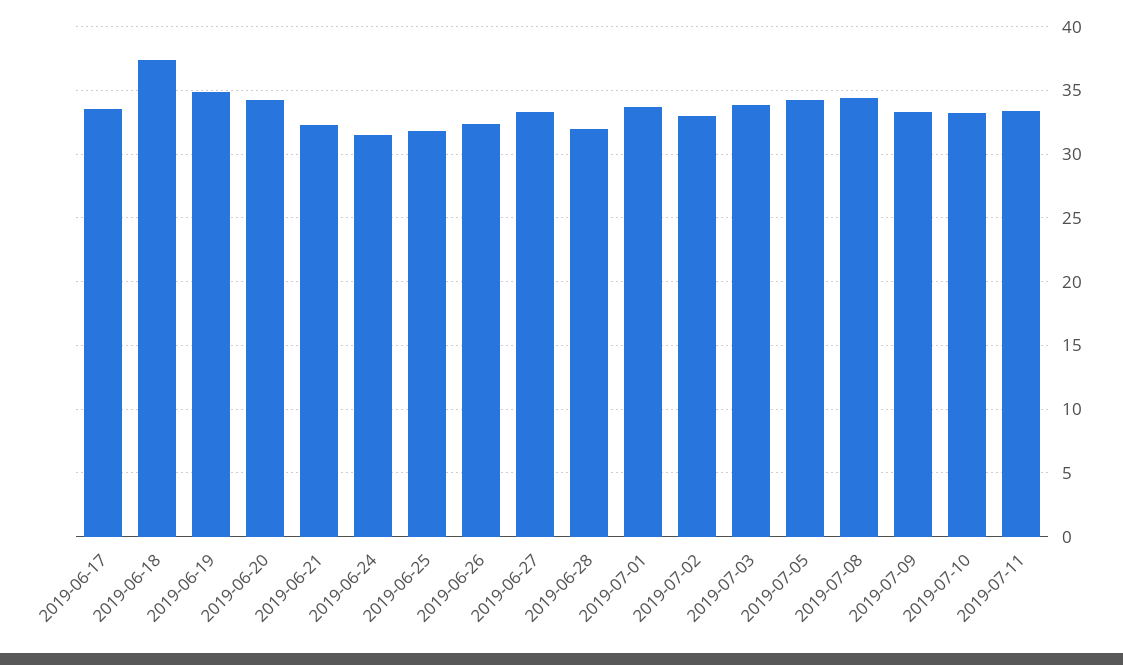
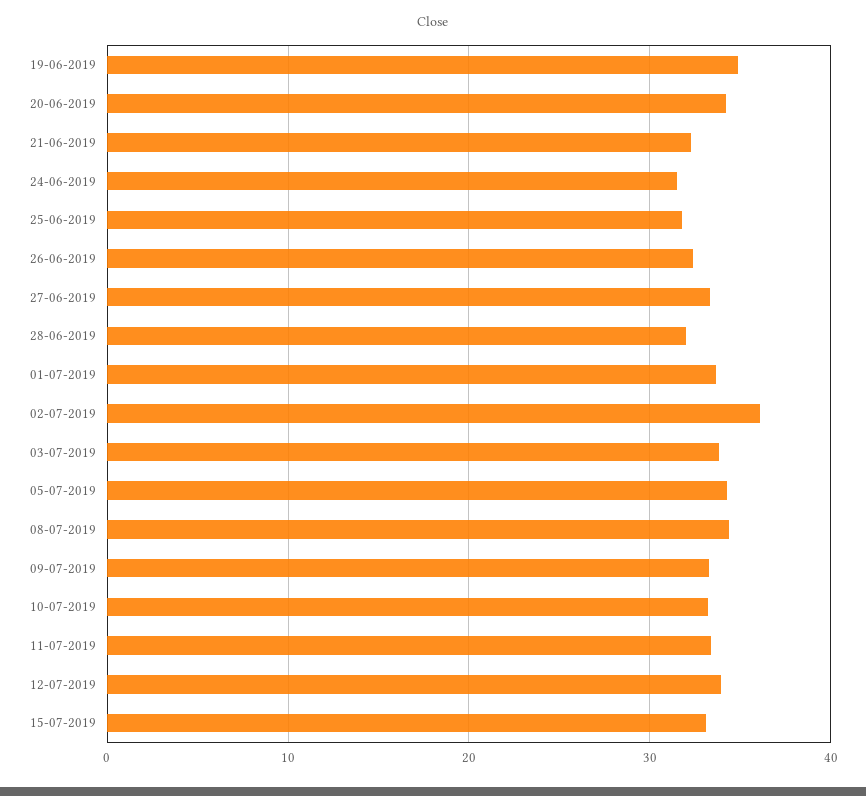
2019-06-17: 33.5 -> none
2019-06-18: 37.5 -> none
2019-07-02: 33 -> 36
12-07-2019: none -> 34
15-07-2019: none -> 33

